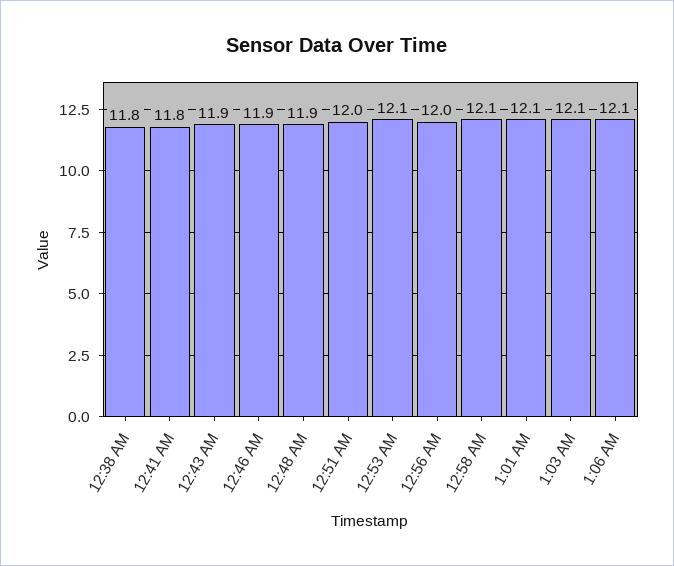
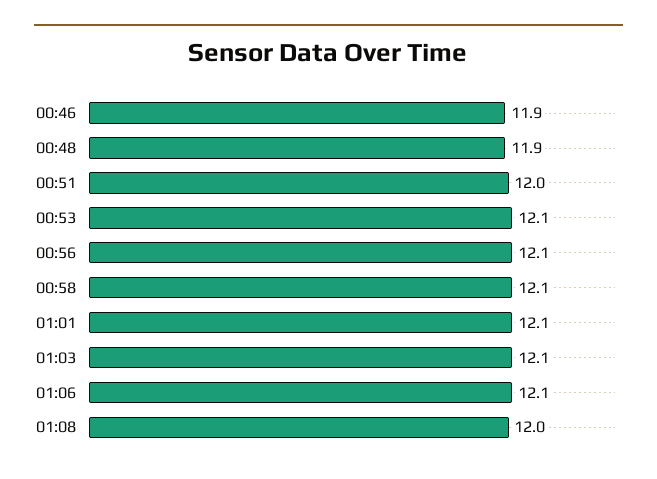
12:38 AM: 11.8 -> none
12:41 AM: 11.8 -> none
12:43 AM: 11.9 -> none
12:56 AM: 12 -> 12.1
01:08: none -> 12

